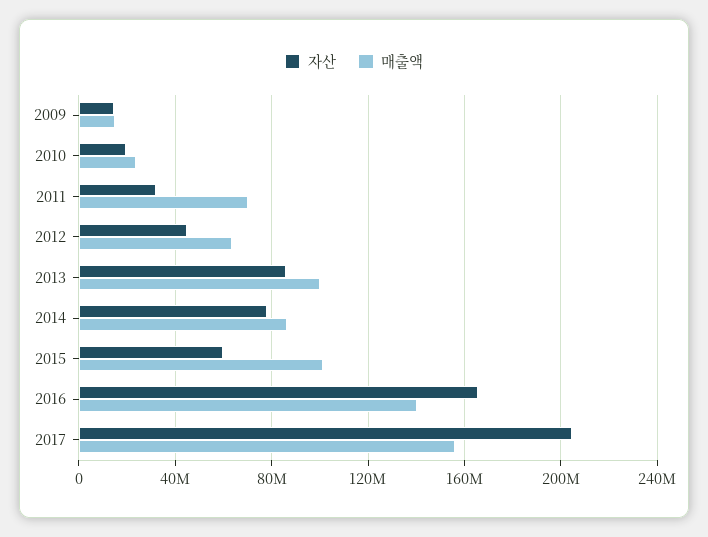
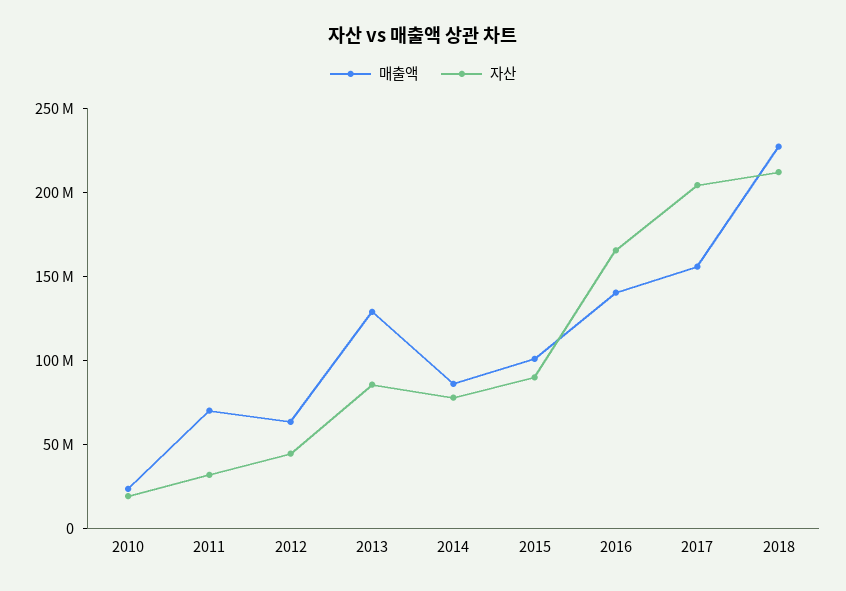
자산, 2009: 15000000 -> none
매출액, 2009: 15000000 -> none
매출액, 2013: 100000000 -> 130000000
자산, 2015: 60000000 -> 90000000
매출액, 2018: none -> 230000000
자산, 2018: none -> 210000000

